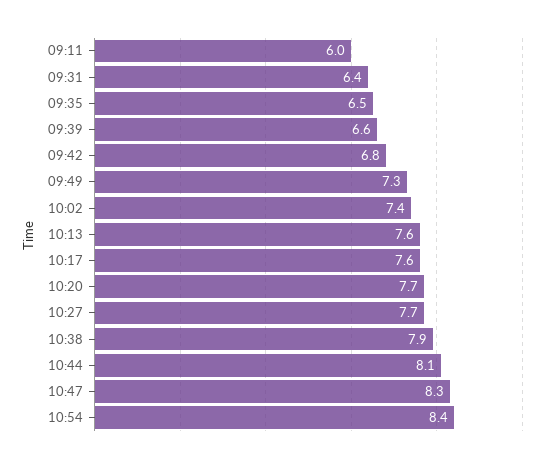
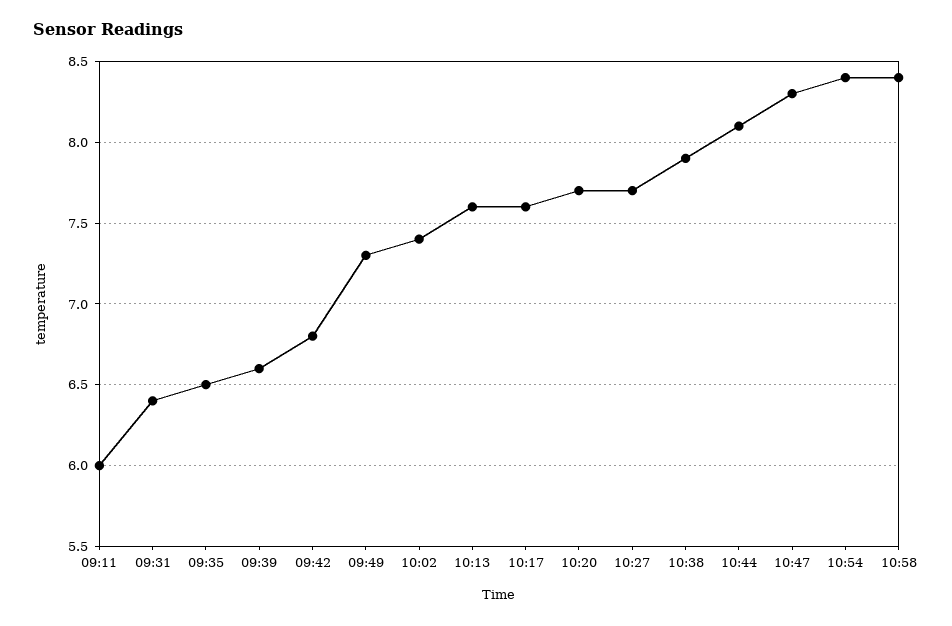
10:58: none -> 8.4

